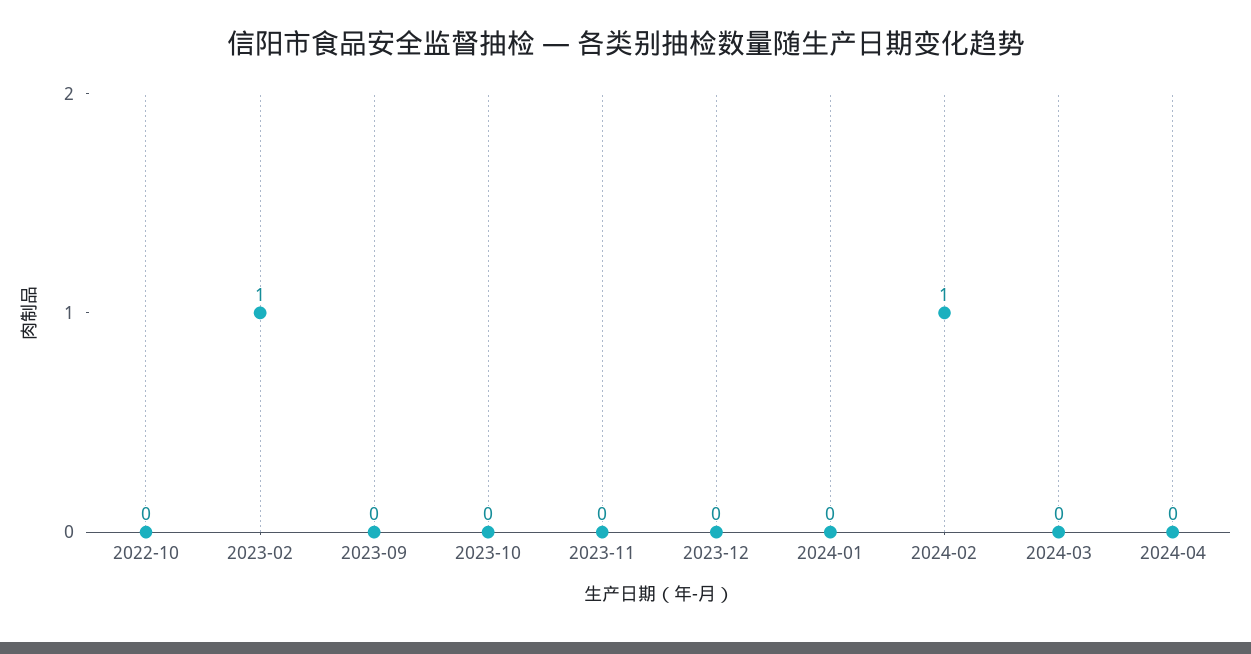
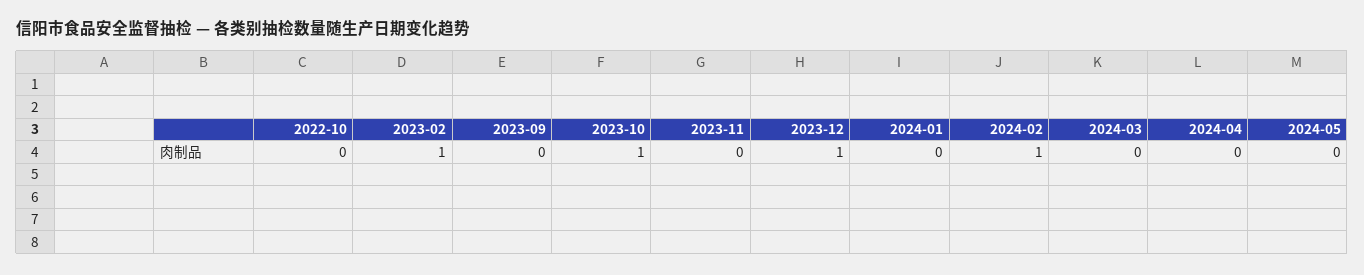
2023-10: 0 -> 1
2023-12: 0 -> 1
2024-05: none -> 0

